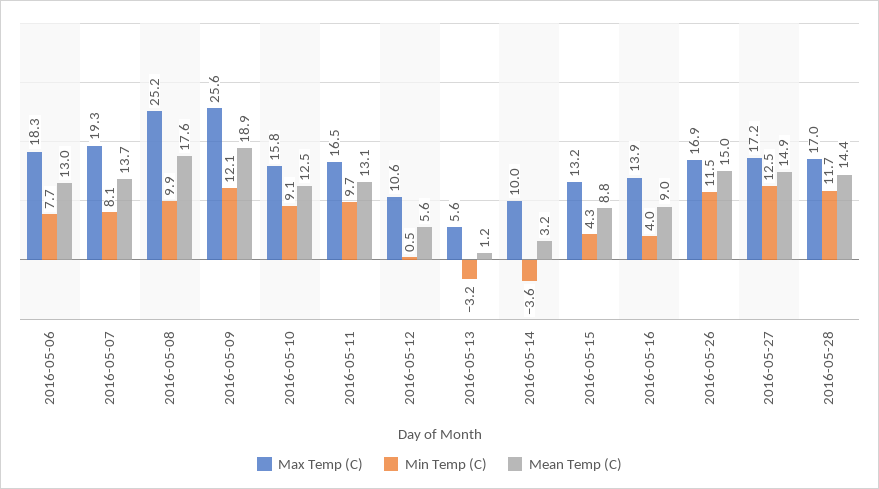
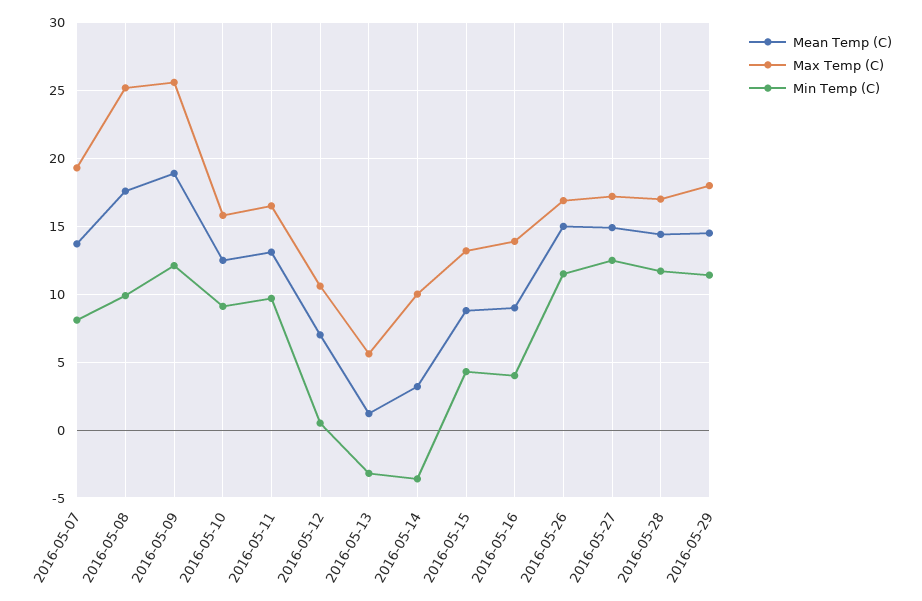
Max Temp (C), 2016-05-06: 18.3 -> none
Min Temp (C), 2016-05-06: 7.7 -> none
Mean Temp (C), 2016-05-06: 13 -> none
Mean Temp (C), 2016-05-12: 5.6 -> 7
Mean Temp (C), 2016-05-29: none -> 14.5
Max Temp (C), 2016-05-29: none -> 18
Min Temp (C), 2016-05-29: none -> 11.5

